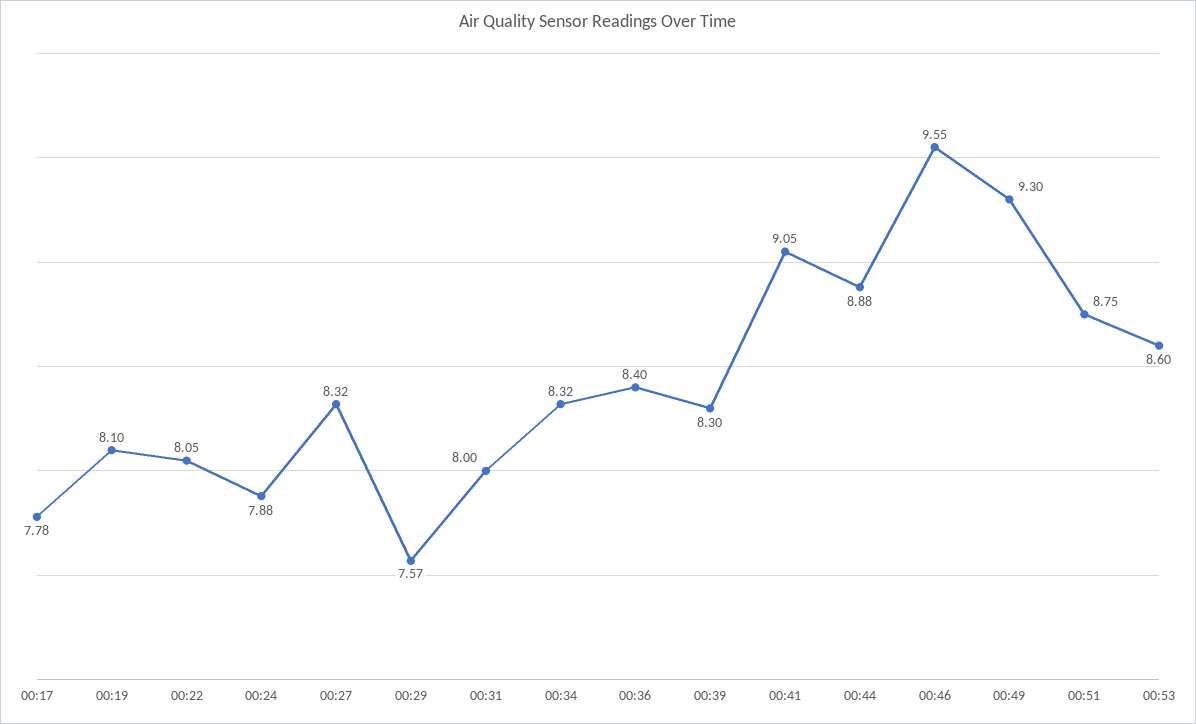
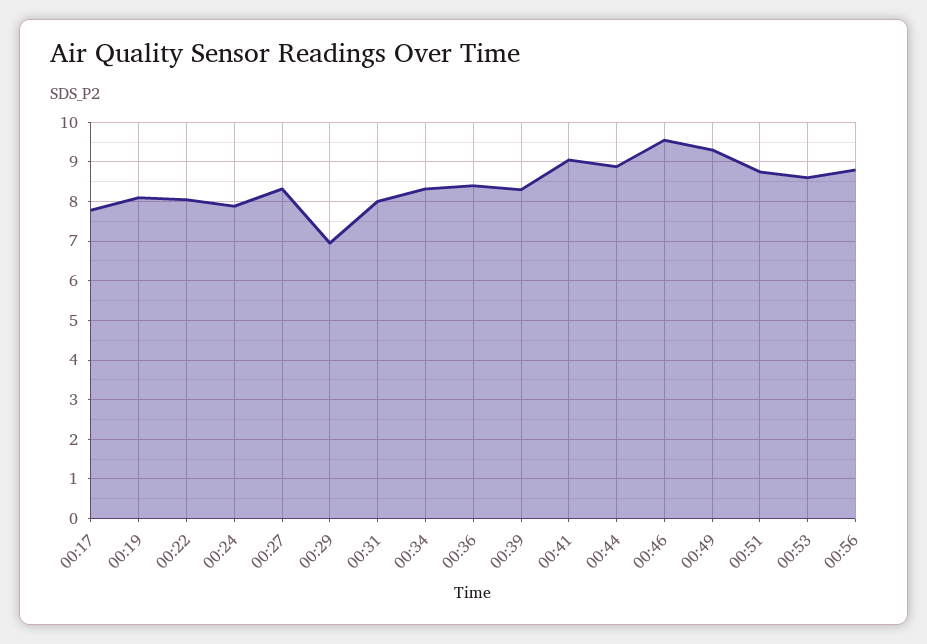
00:29: 7.57 -> 7
00:56: none -> 8.8

